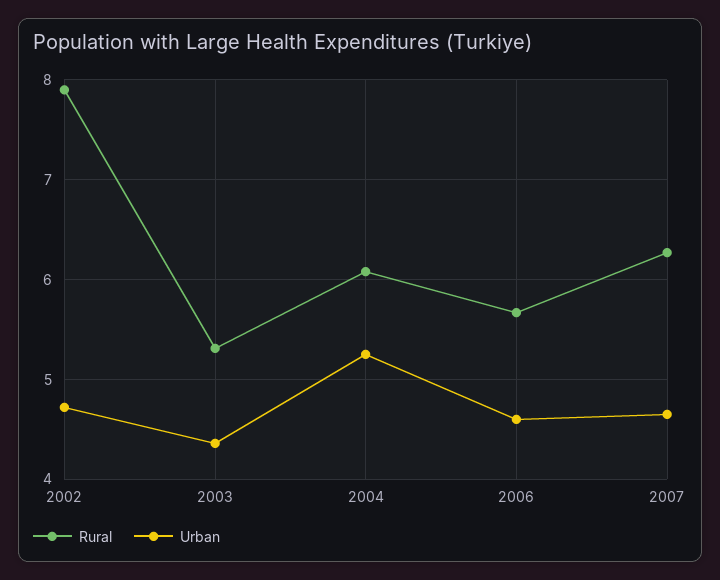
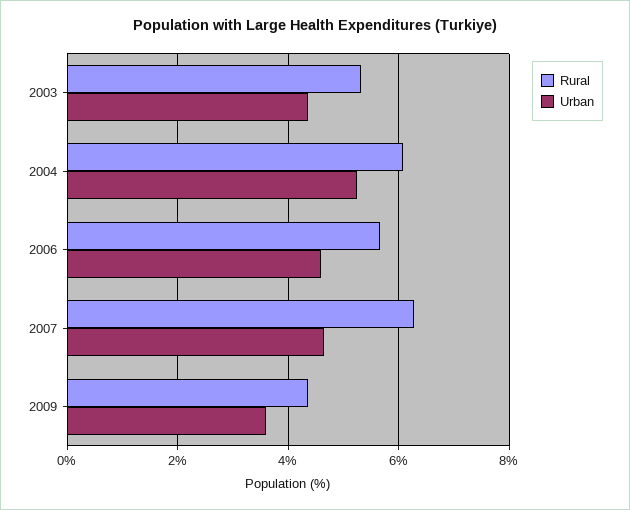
Rural, 2002: 7.9 -> none
Urban, 2002: 4.7 -> none
Rural, 2009: none -> 4.4
Urban, 2009: none -> 3.6

